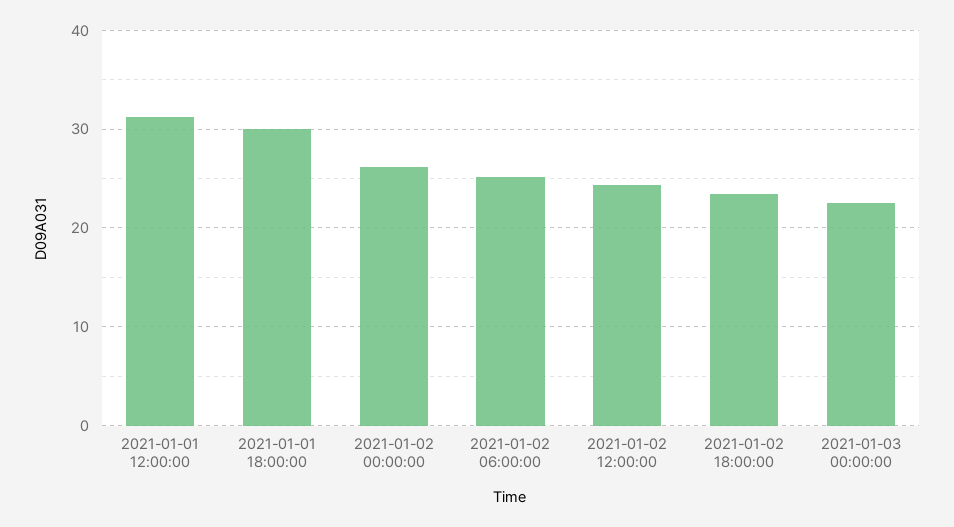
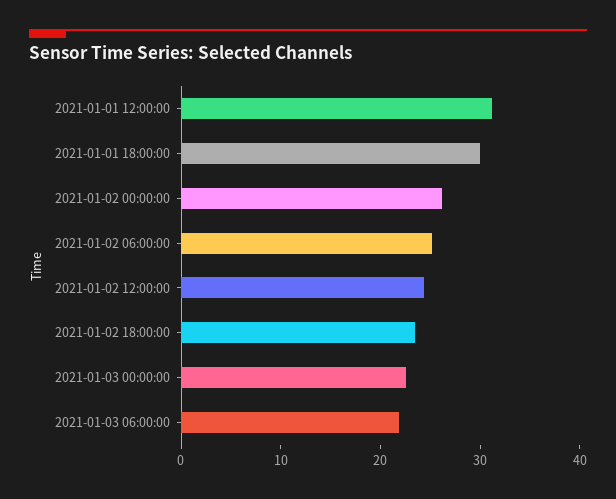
2021-01-03 06:00:00: none -> 22

